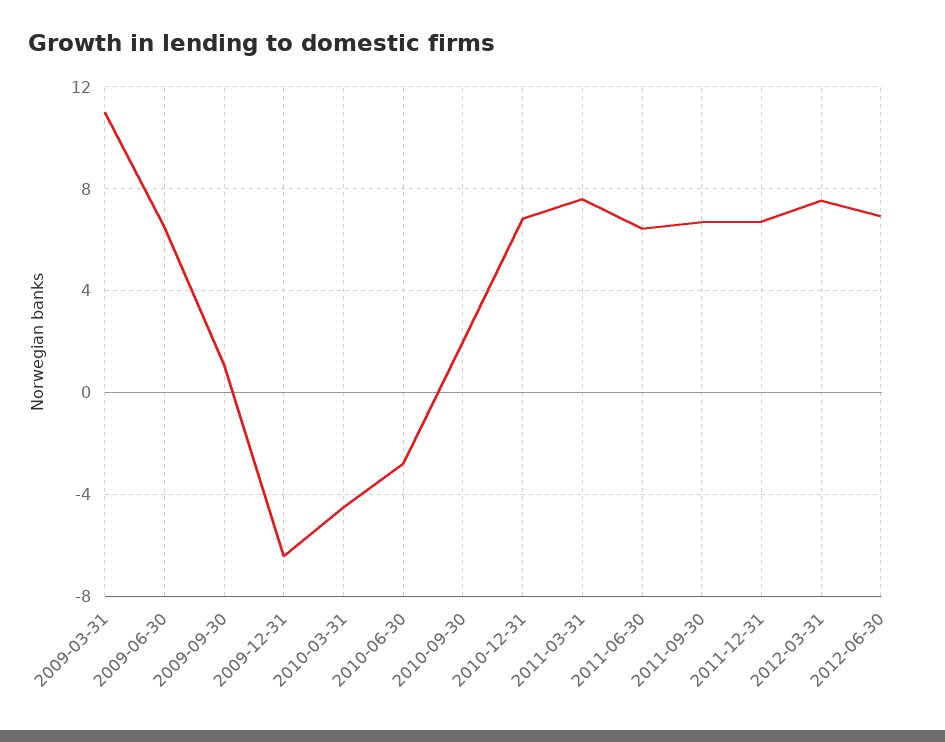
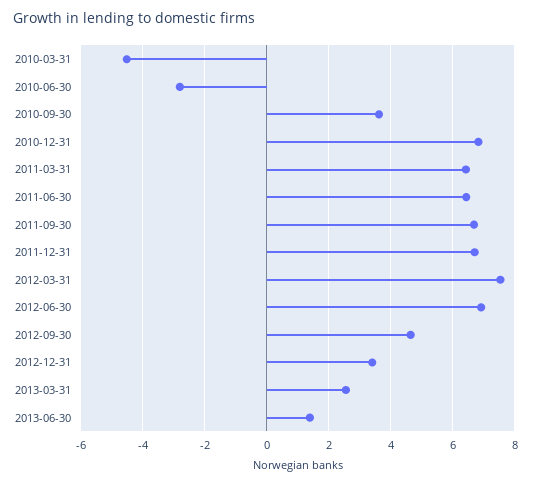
2009-03-31: 11 -> none
2009-06-30: 6.5 -> none
2009-09-30: 1 -> none
2009-12-31: -6.5 -> none
2010-09-30: 2 -> 3.6
2011-03-31: 7.5 -> 6.4
2012-09-30: none -> 4.6
2012-12-31: none -> 3.4
2013-03-31: none -> 2.6
2013-06-30: none -> 1.4

